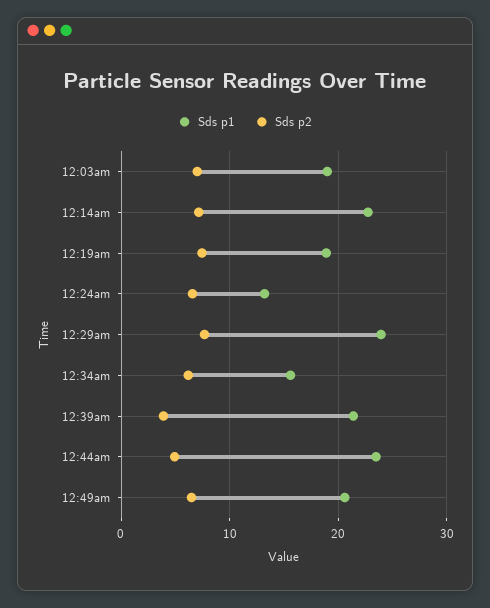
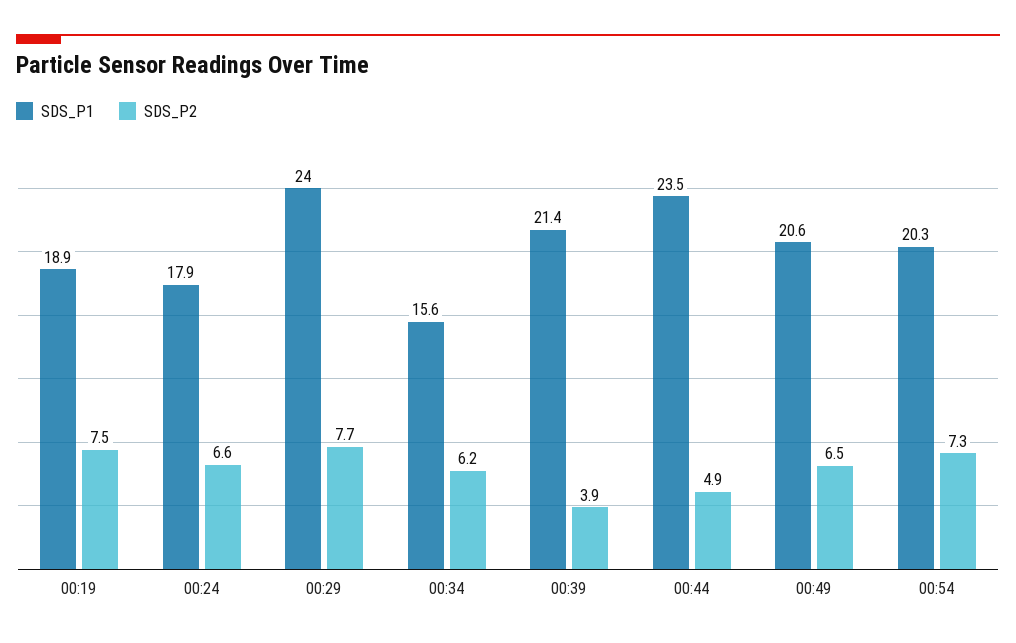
Sds p1, 12:03am: 19 -> none
Sds p2, 12:03am: 7 -> none
Sds p1, 12:14am: 23 -> none
Sds p2, 12:14am: 7 -> none
Sds p1, 12:24am: 13 -> 17.9
Sds p1, 00:54: none -> 20.3
Sds p2, 00:54: none -> 7.3

